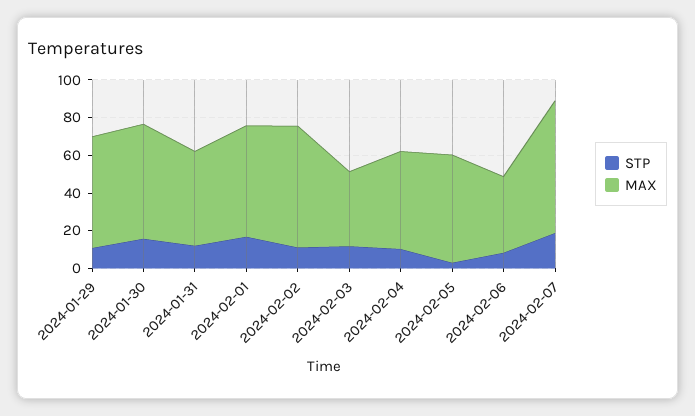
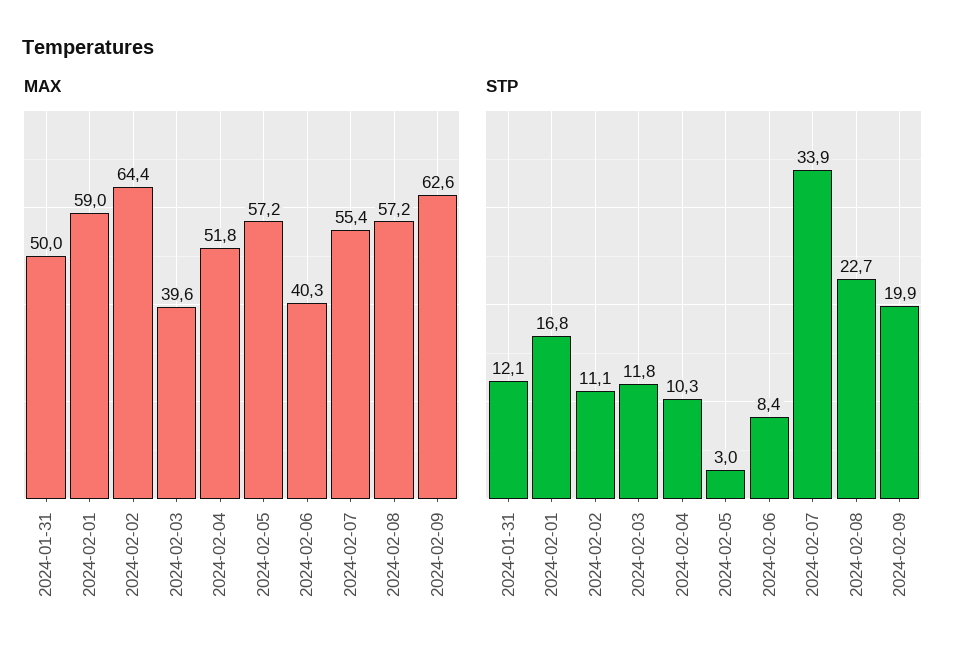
STP, 2024-01-29: 10 -> none
MAX, 2024-01-29: 60 -> none
STP, 2024-01-30: 15 -> none
MAX, 2024-01-30: 60 -> none
STP, 2024-02-07: 20 -> 33.9
MAX, 2024-02-07: 70 -> 55.4
MAX, 2024-02-08: none -> 57.2
MAX, 2024-02-09: none -> 62.6
STP, 2024-02-08: none -> 22.7
STP, 2024-02-09: none -> 19.9

